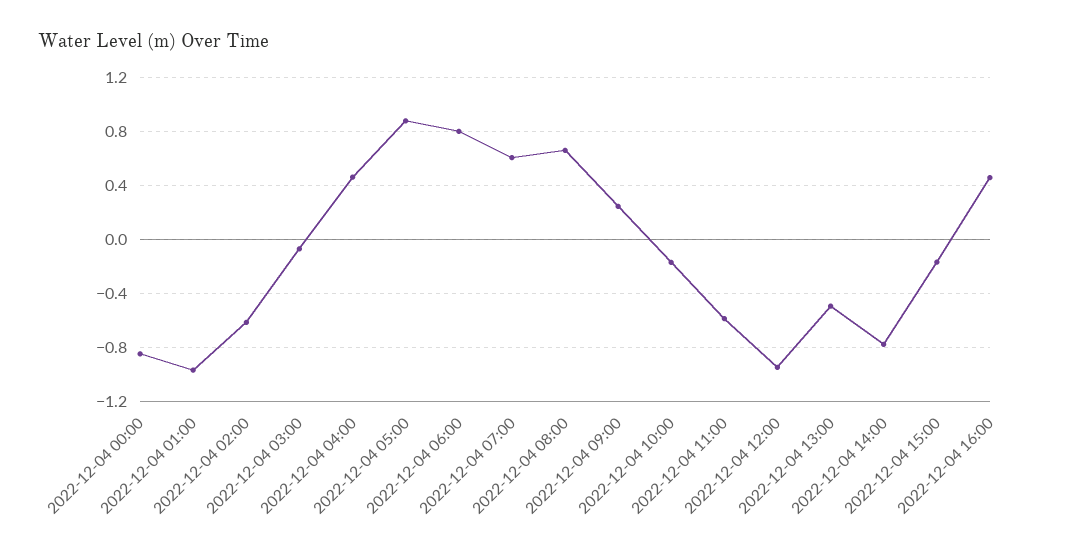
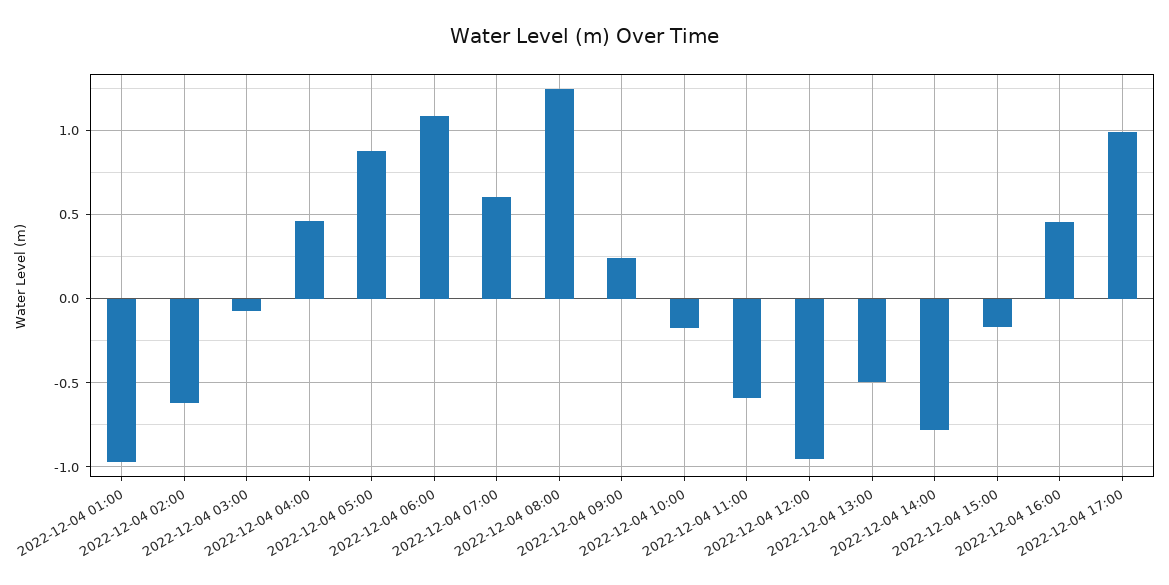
2022-12-04 00:00: -0.85 -> none
2022-12-04 06:00: 0.8 -> 1.1
2022-12-04 08:00: 0.65 -> 1.25
2022-12-04 17:00: none -> 1

